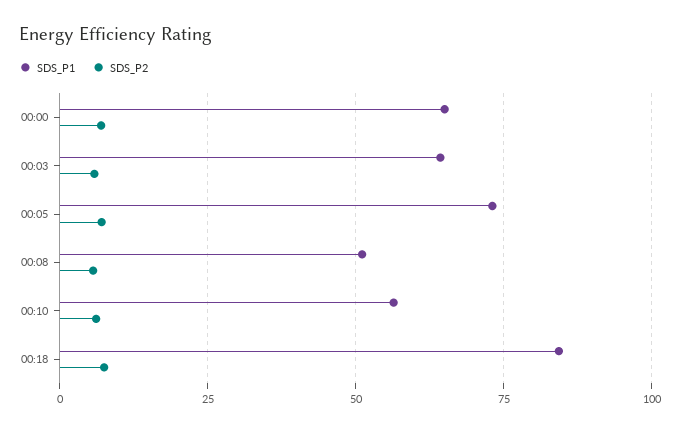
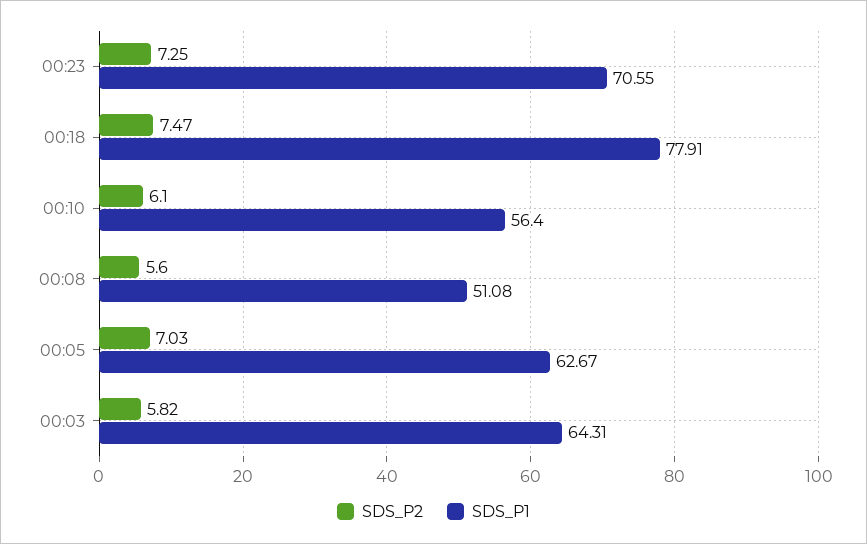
SDS_P1, 00:00: 65 -> none
SDS_P2, 00:00: 7.5 -> none
SDS_P1, 00:05: 72.5 -> 62.67
SDS_P1, 00:18: 85 -> 77.91
SDS_P2, 00:23: none -> 7.25
SDS_P1, 00:23: none -> 70.55

